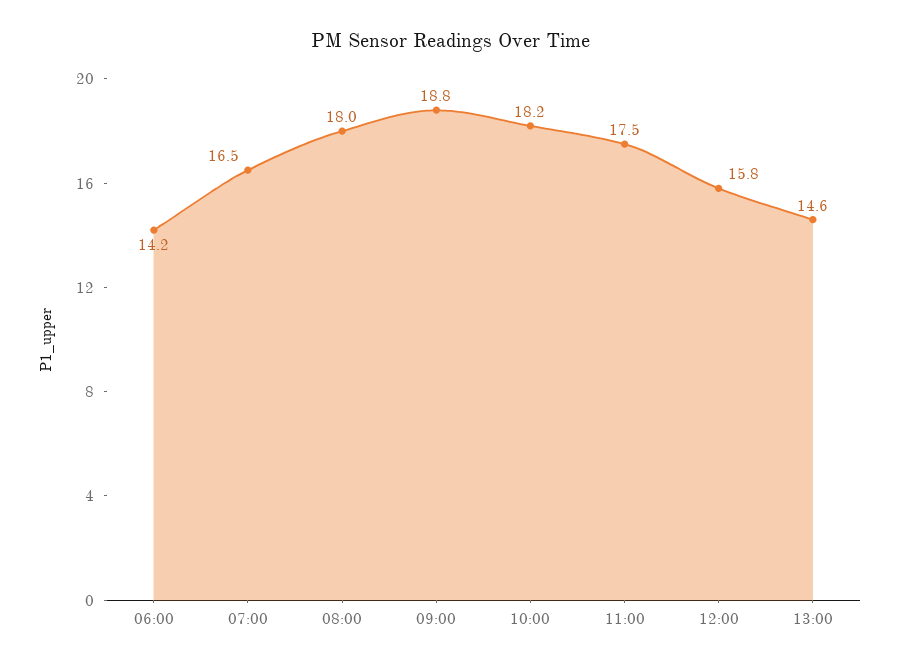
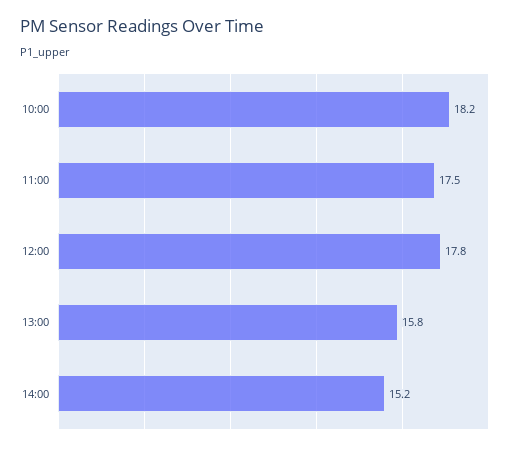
06:00: 14.2 -> none
07:00: 16.5 -> none
08:00: 18 -> none
09:00: 18.8 -> none
12:00: 15.8 -> 17.8
13:00: 14.6 -> 15.8
14:00: none -> 15.2

